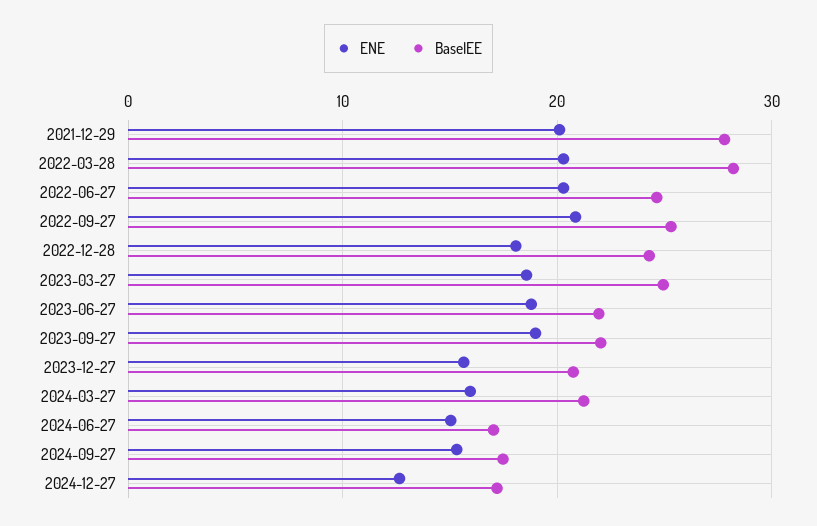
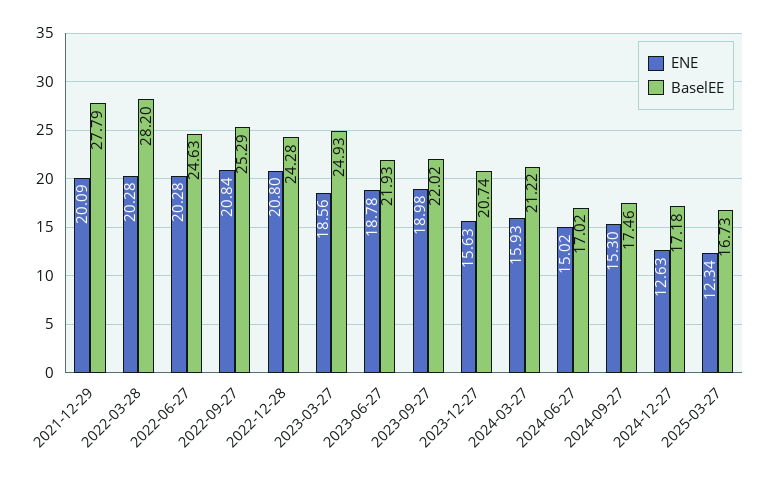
ENE, 2022-12-28: 18 -> 20.8
ENE, 2025-03-27: none -> 12.34
BaselEE, 2025-03-27: none -> 16.73

